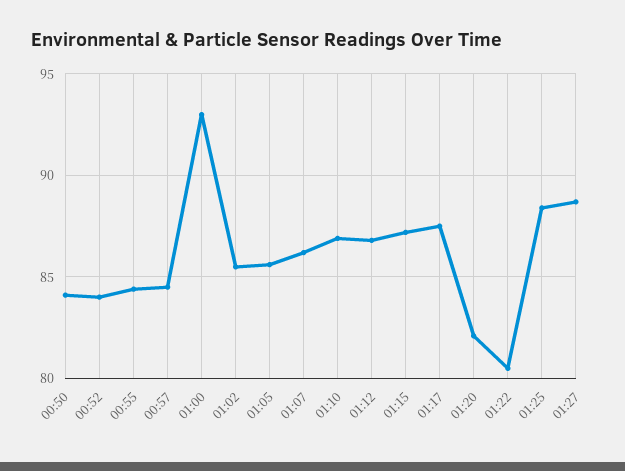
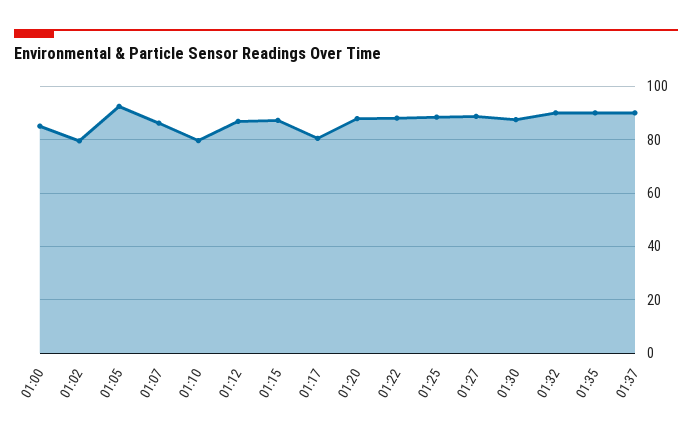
00:50: 84 -> none
00:52: 84 -> none
00:55: 84.5 -> none
00:57: 84.5 -> none
01:00: 93 -> 85
01:02: 85.5 -> 80
01:05: 85.5 -> 92.5
01:10: 87 -> 80
01:17: 87.5 -> 80
01:20: 82 -> 87.5
01:22: 80.5 -> 87.5
01:30: none -> 87.5
01:32: none -> 90
01:35: none -> 90
01:37: none -> 90

